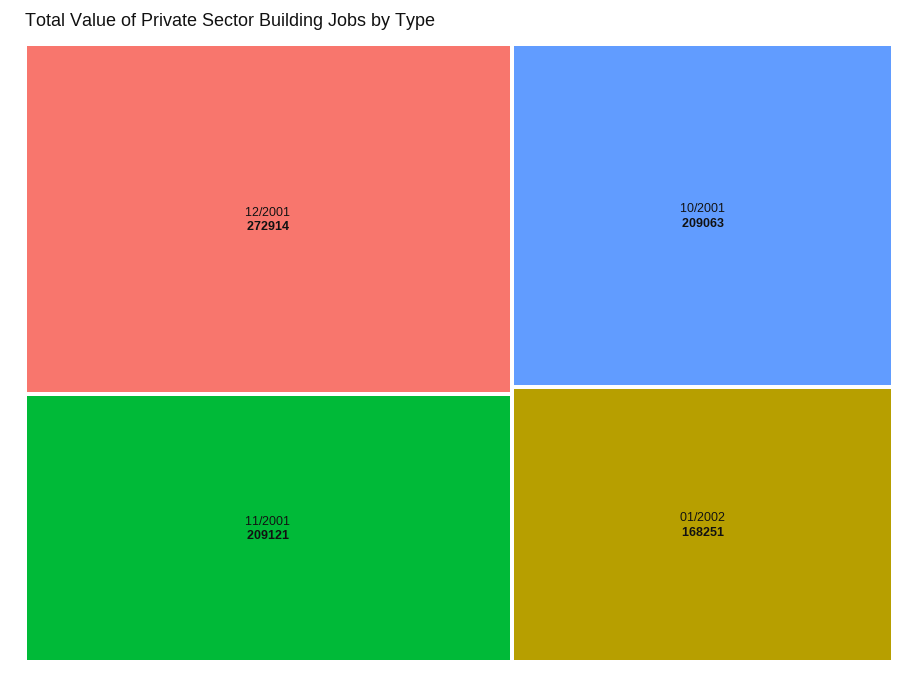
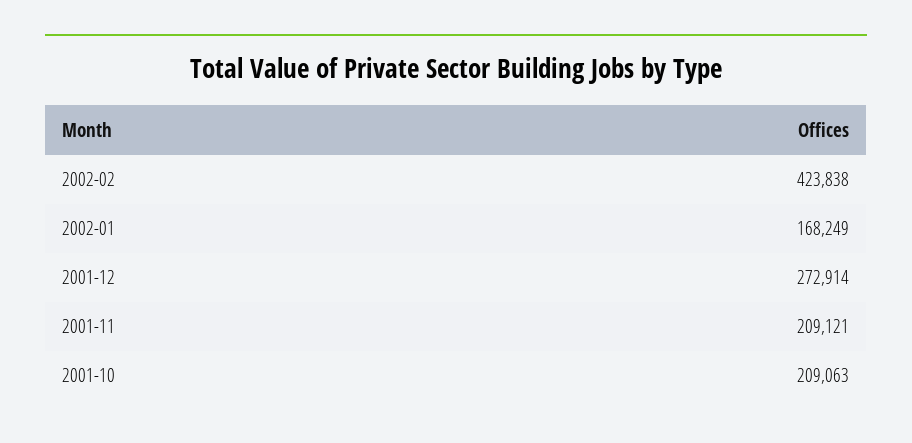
01/2002: 168251 -> 168249
2002-02: none -> 423838

